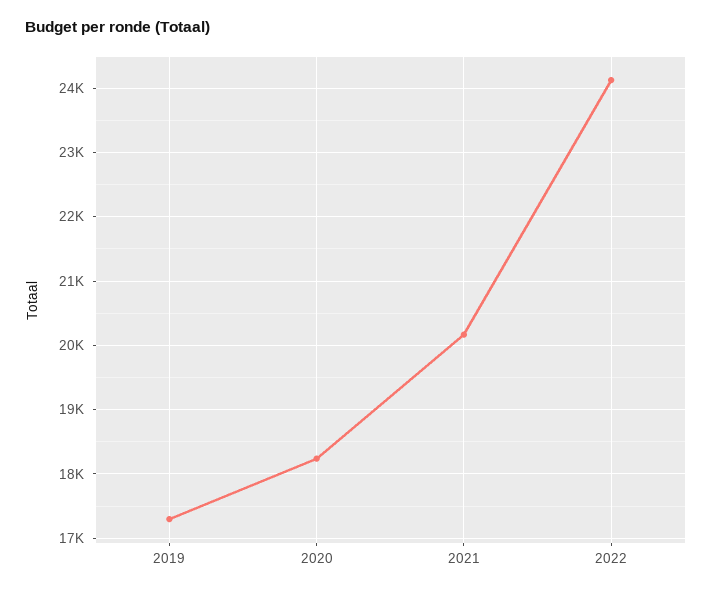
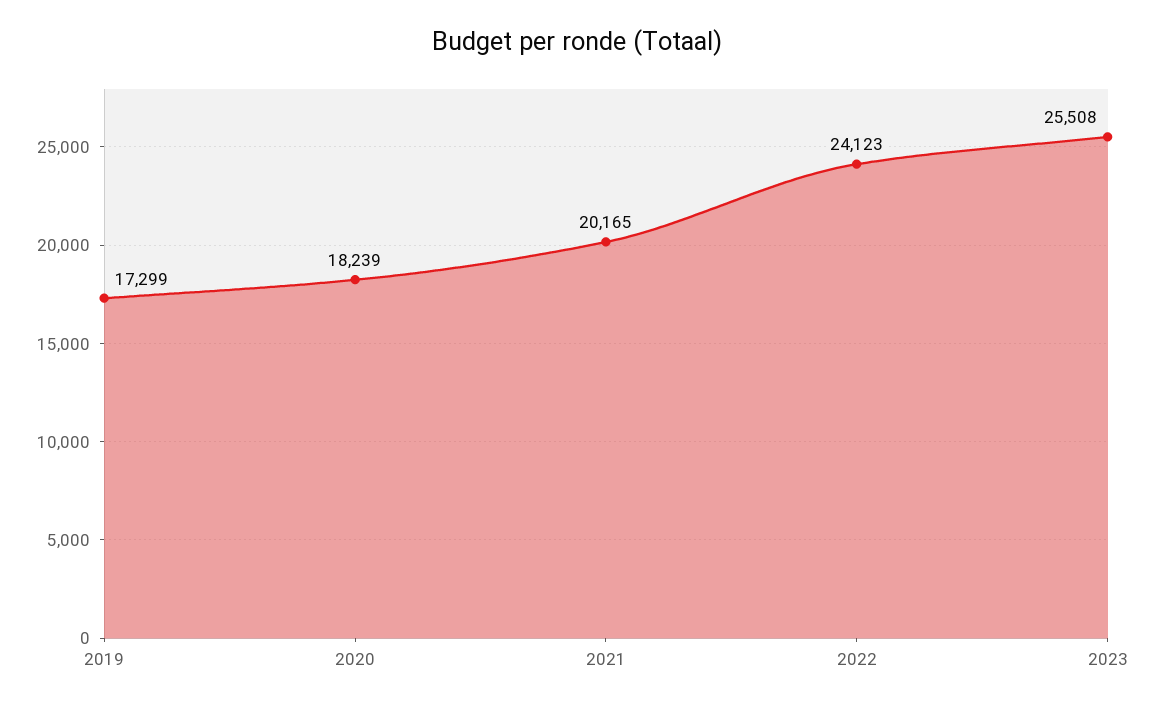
2023: none -> 25508

